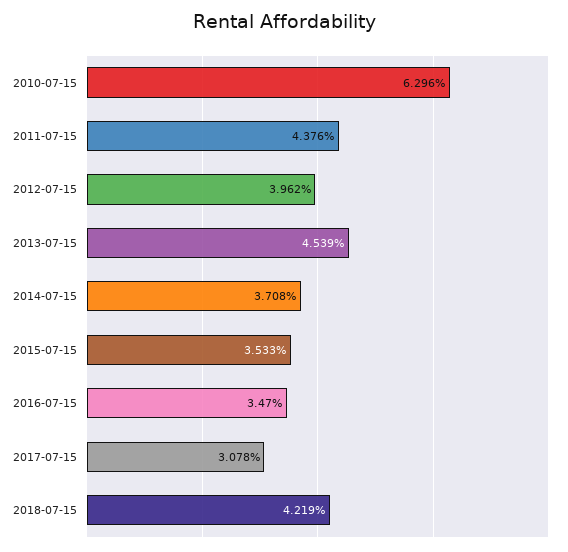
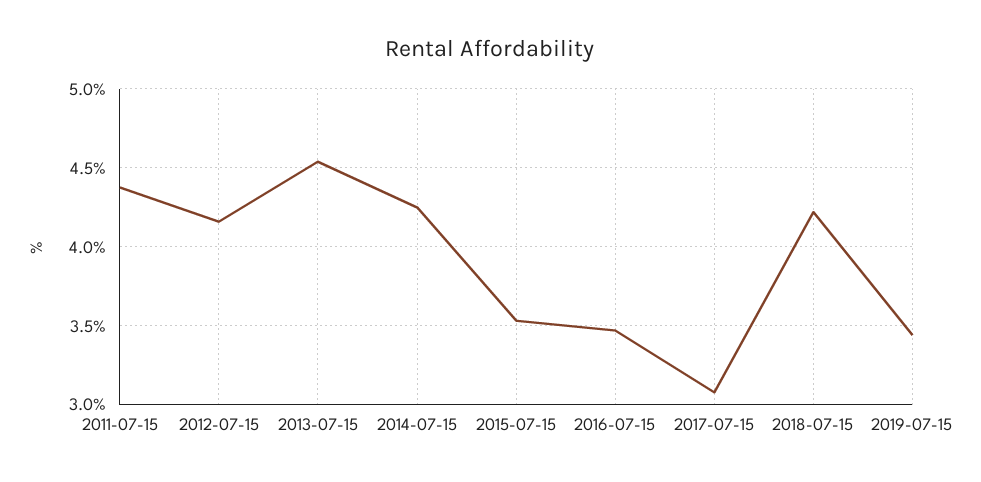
2010-07-15: 6.296 -> none
2012-07-15: 3.962 -> 4.15
2014-07-15: 3.708 -> 4.25
2019-07-15: none -> 3.45

